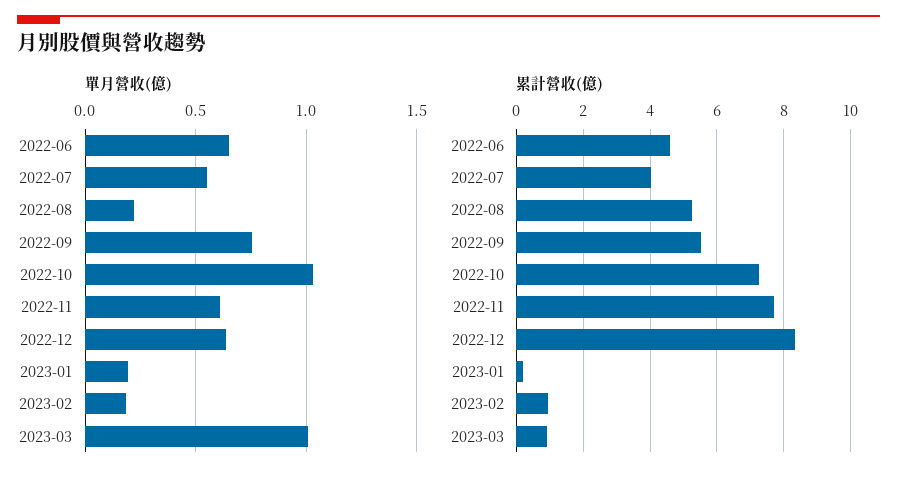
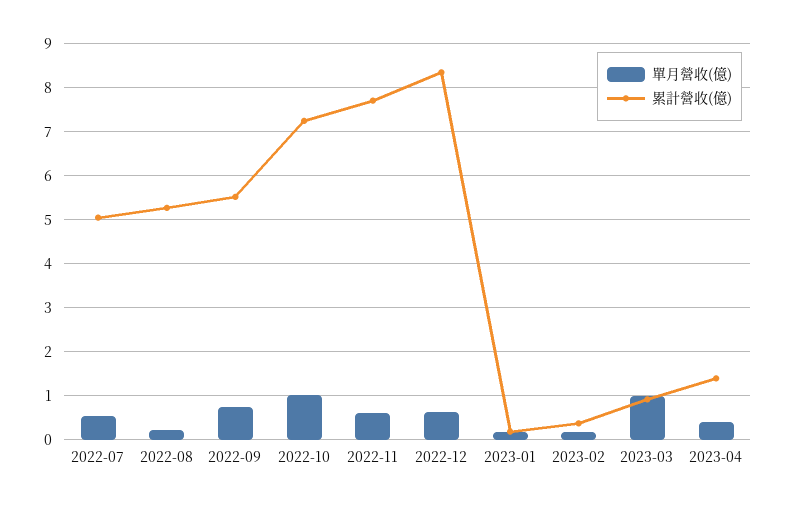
單月營收(億), 2022-06: 0.65 -> none
累計營收(億), 2022-06: 4.6 -> none
累計營收(億), 2022-07: 4 -> 5
累計營收(億), 2023-02: 1 -> 0.4
單月營收(億), 2023-04: none -> 0.4
累計營收(億), 2023-04: none -> 1.4

